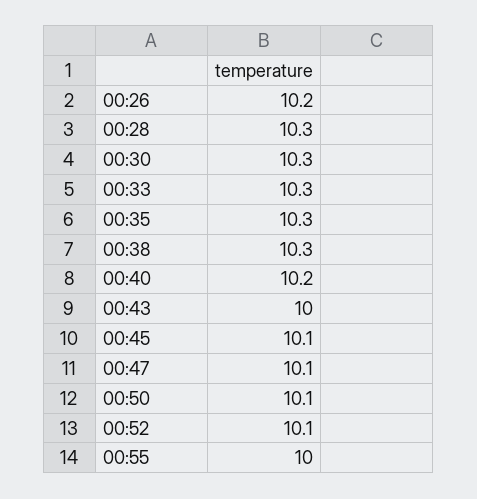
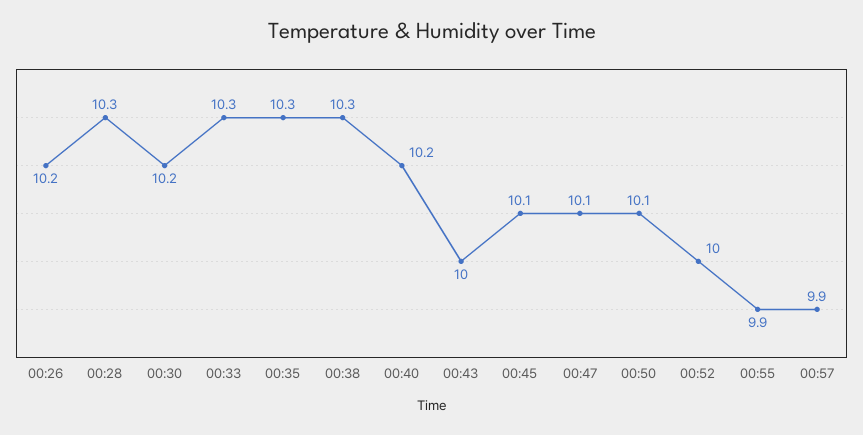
00:30: 10.3 -> 10.2
00:52: 10.1 -> 10
00:55: 10 -> 9.9
00:57: none -> 9.9

